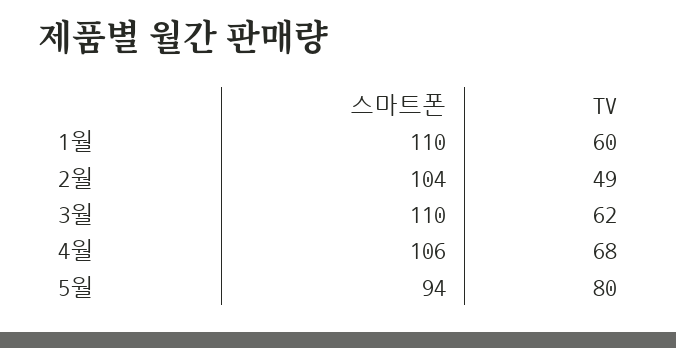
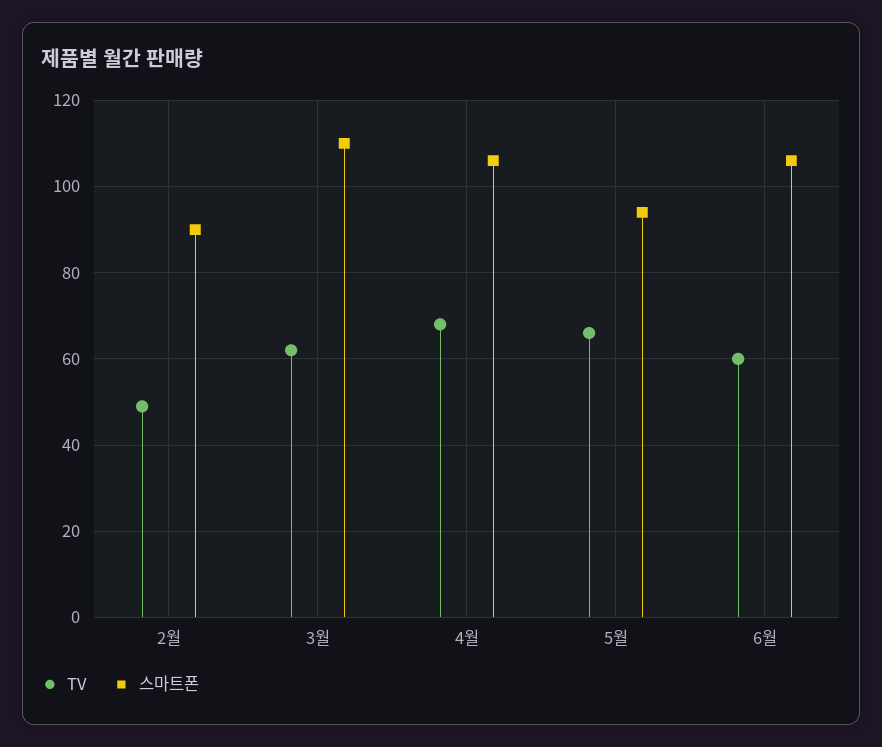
스마트폰, 1월: 110 -> none
TV, 1월: 60 -> none
스마트폰, 2월: 104 -> 90
TV, 5월: 80 -> 65
TV, 6월: none -> 60
스마트폰, 6월: none -> 105

